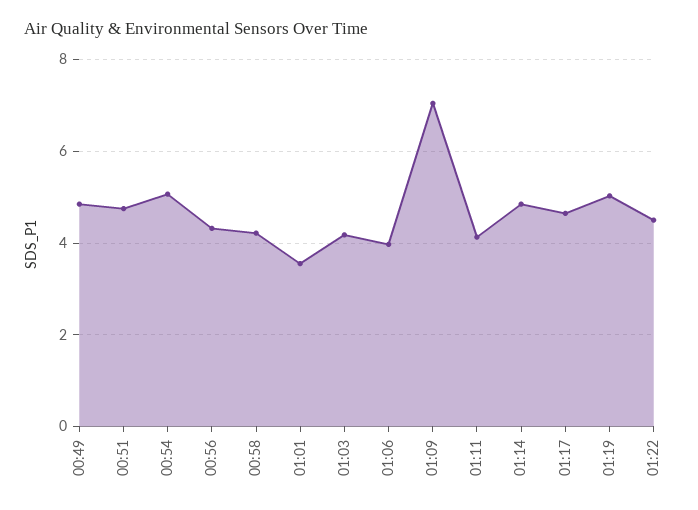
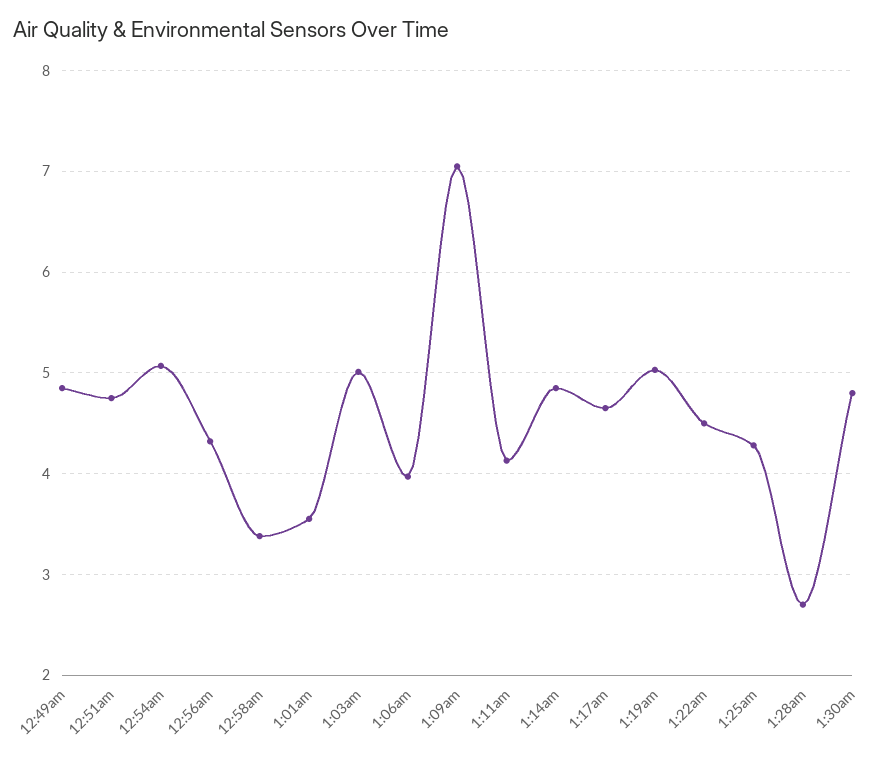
00:58: 4.2 -> 3.4
01:03: 4.2 -> 5
1:25am: none -> 4.3
1:28am: none -> 2.7
1:30am: none -> 4.8

